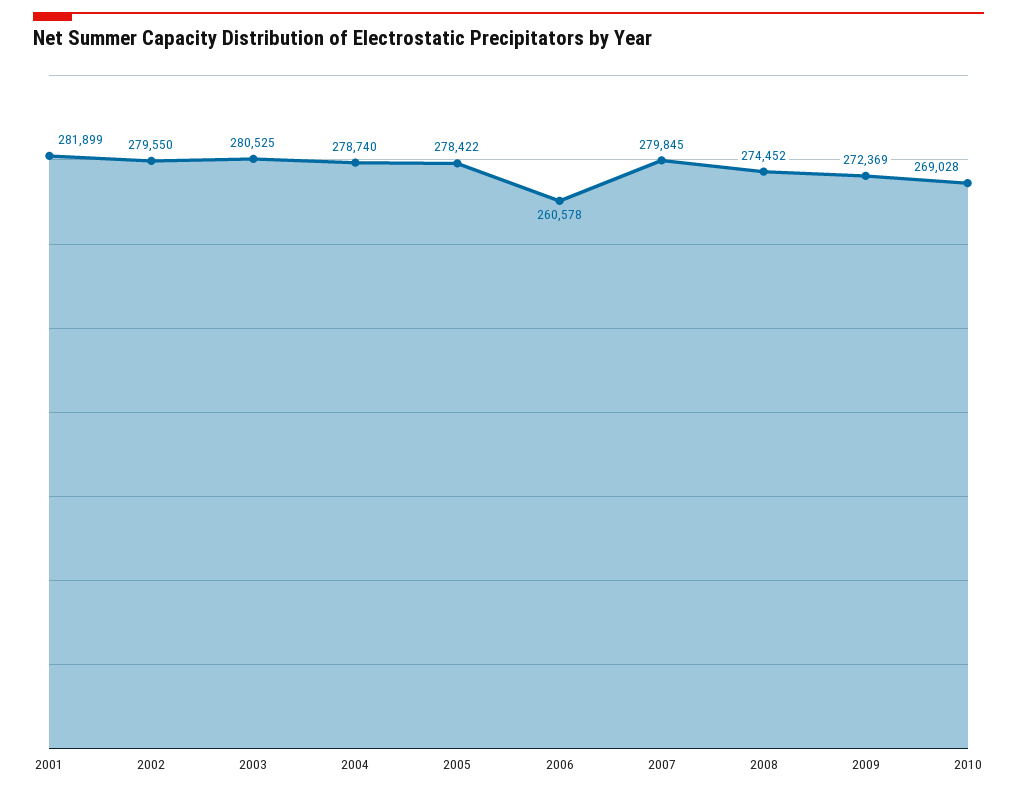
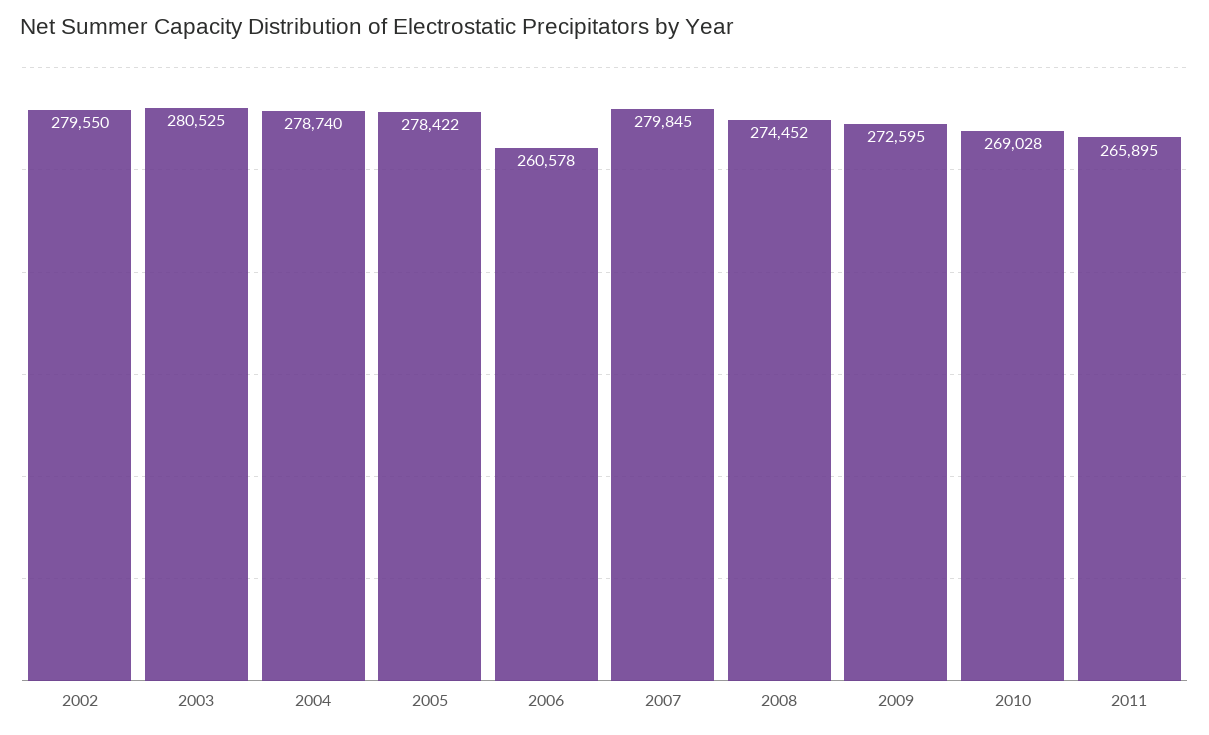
2001: 281899 -> none
2009: 272369 -> 272595
2011: none -> 265895

